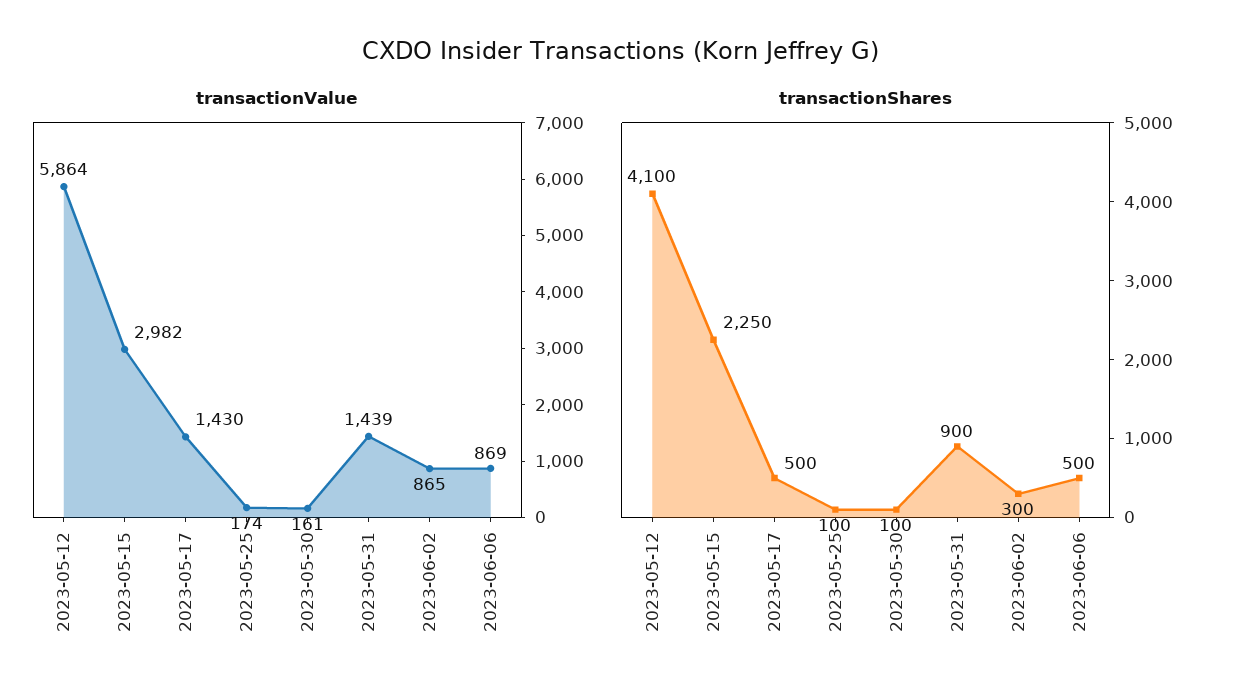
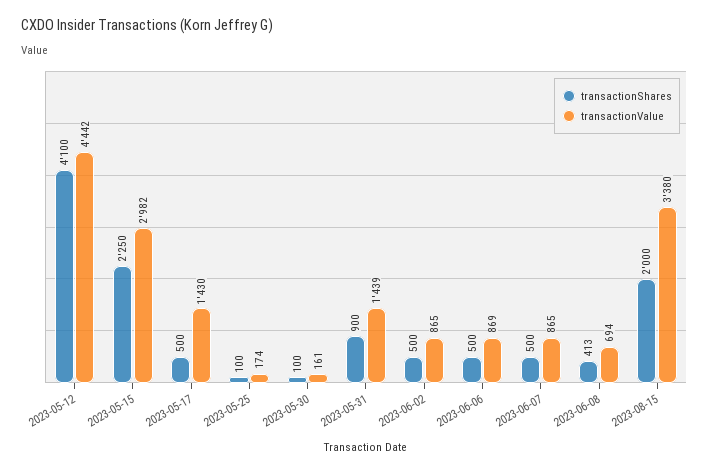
transactionValue, 2023-05-12: 5864 -> 4442
transactionShares, 2023-06-02: 300 -> 500
transactionShares, 2023-06-07: none -> 500
transactionValue, 2023-06-07: none -> 865
transactionShares, 2023-06-08: none -> 413
transactionValue, 2023-06-08: none -> 694
transactionShares, 2023-08-15: none -> 2000
transactionValue, 2023-08-15: none -> 3380

